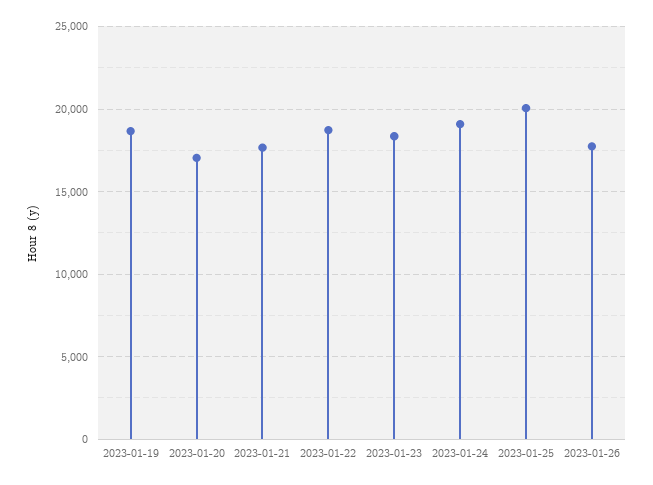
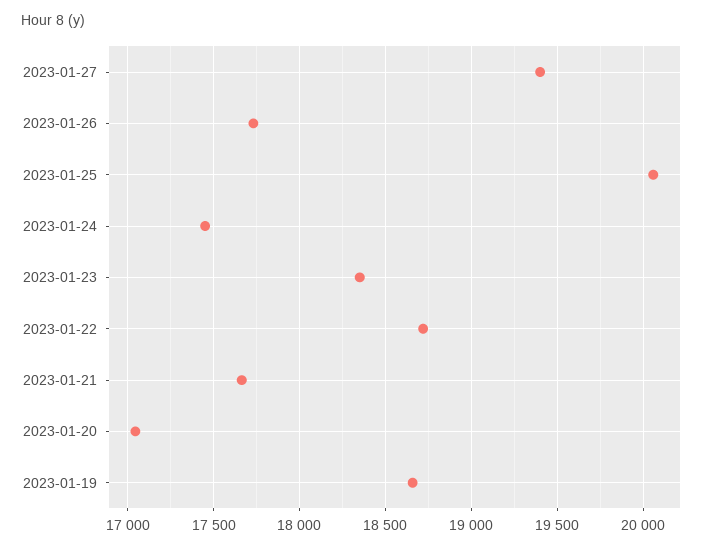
2023-01-24: 19000 -> 17450
2023-01-27: none -> 19400

